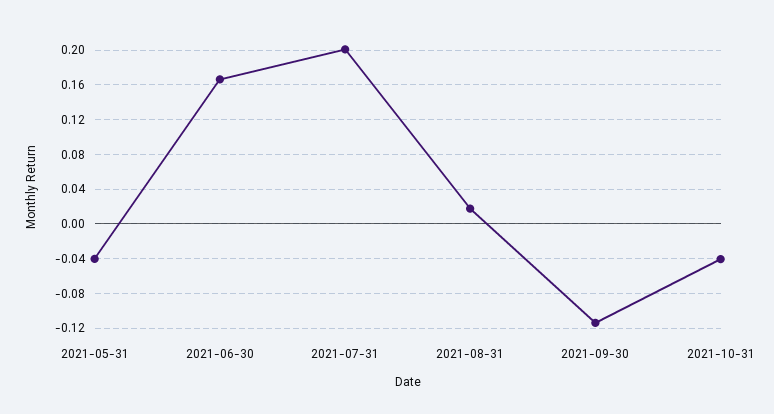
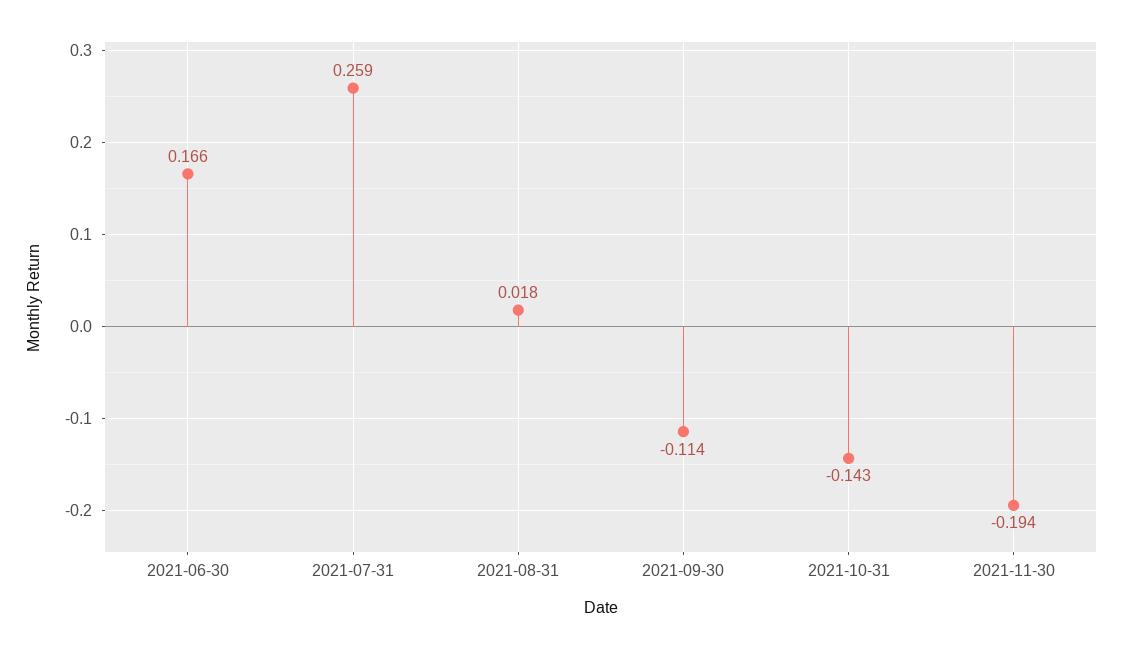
2021-05-31: -0.04 -> none
2021-07-31: 0.2 -> 0.259
2021-10-31: -0.04 -> -0.143
2021-11-30: none -> -0.194

